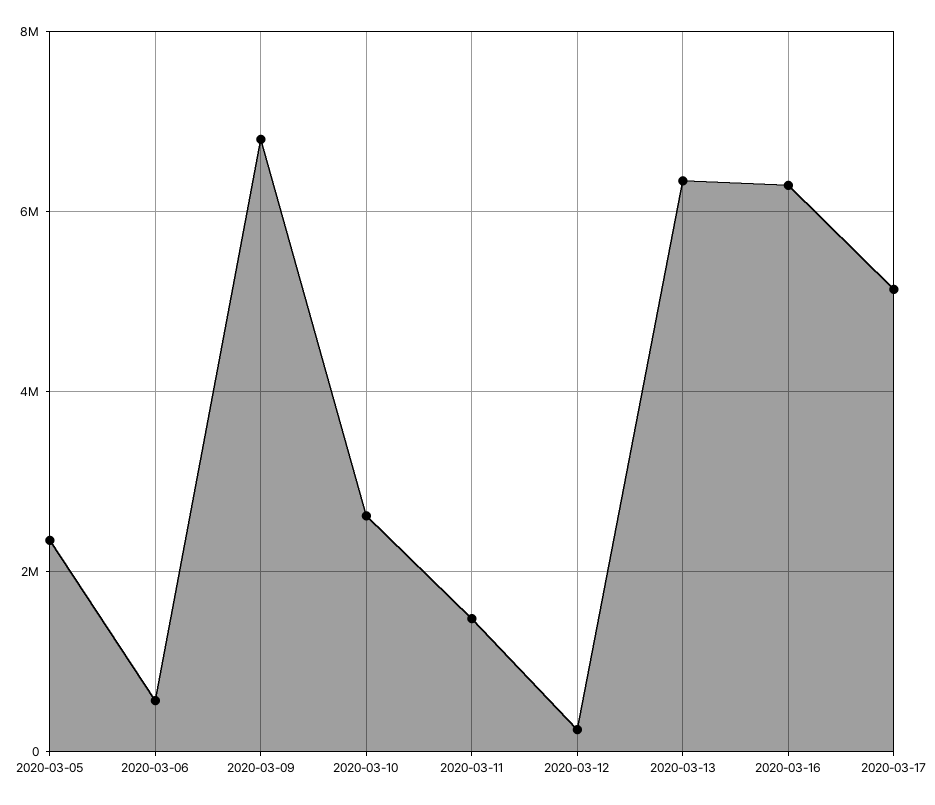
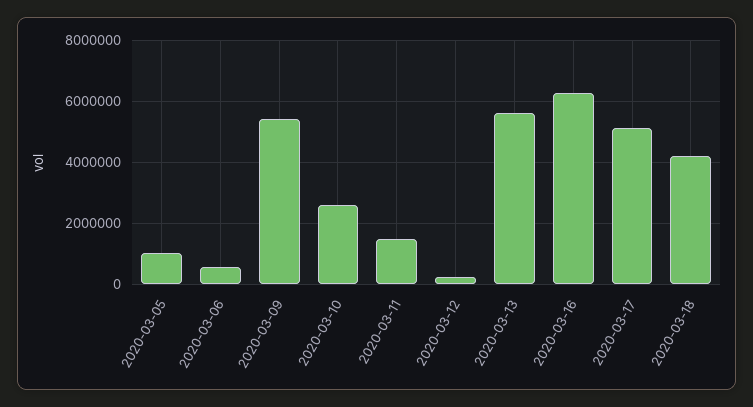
2020-03-05: 2400000 -> 1000000
2020-03-09: 6800000 -> 5400000
2020-03-13: 6400000 -> 5600000
2020-03-18: none -> 4200000

